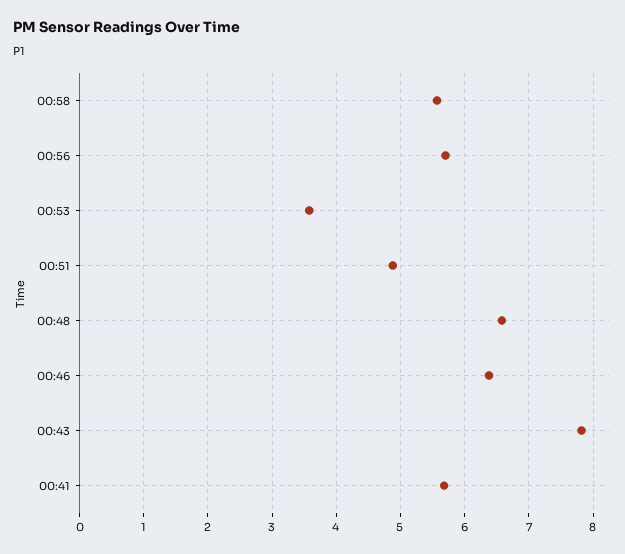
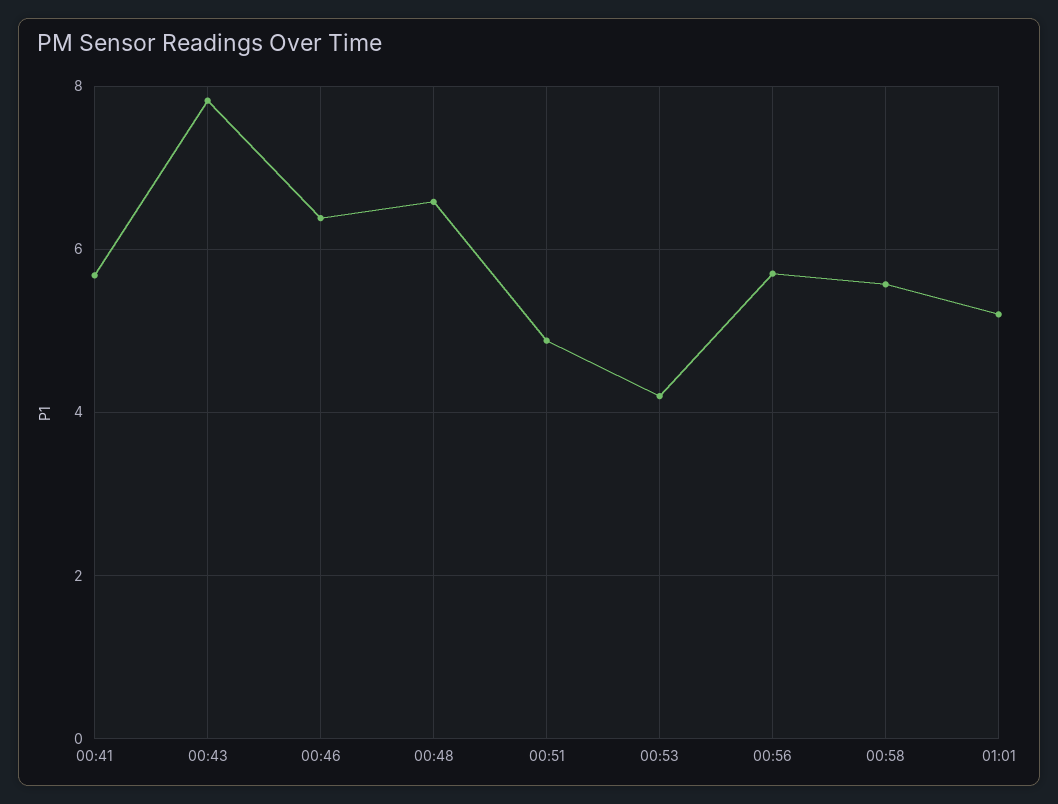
00:53: 3.6 -> 4.2
01:01: none -> 5.2

